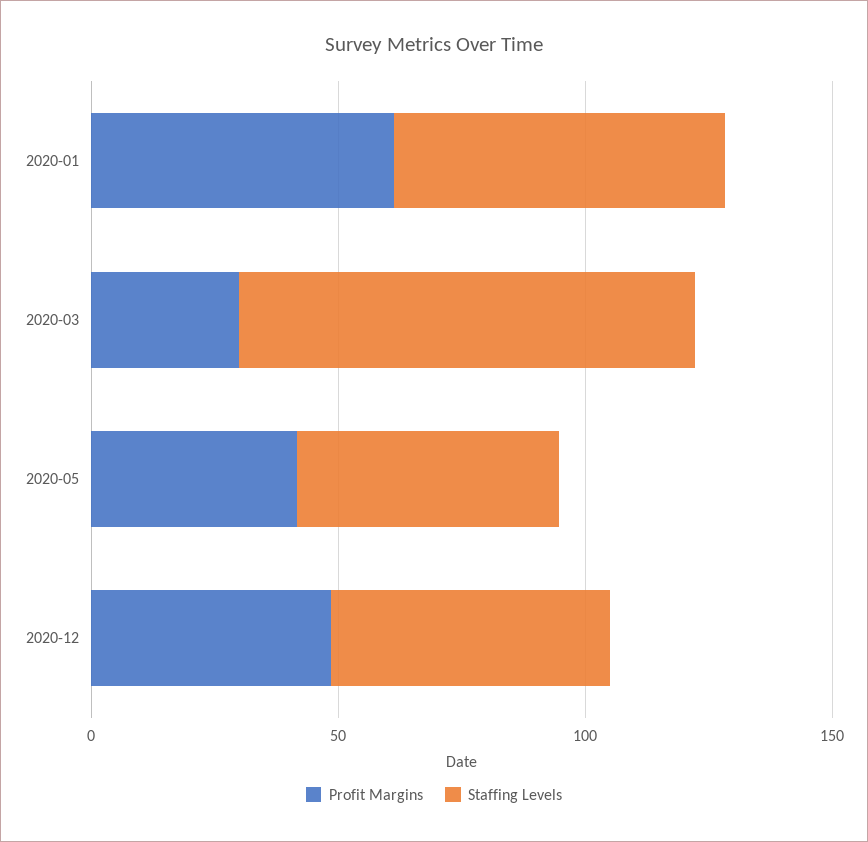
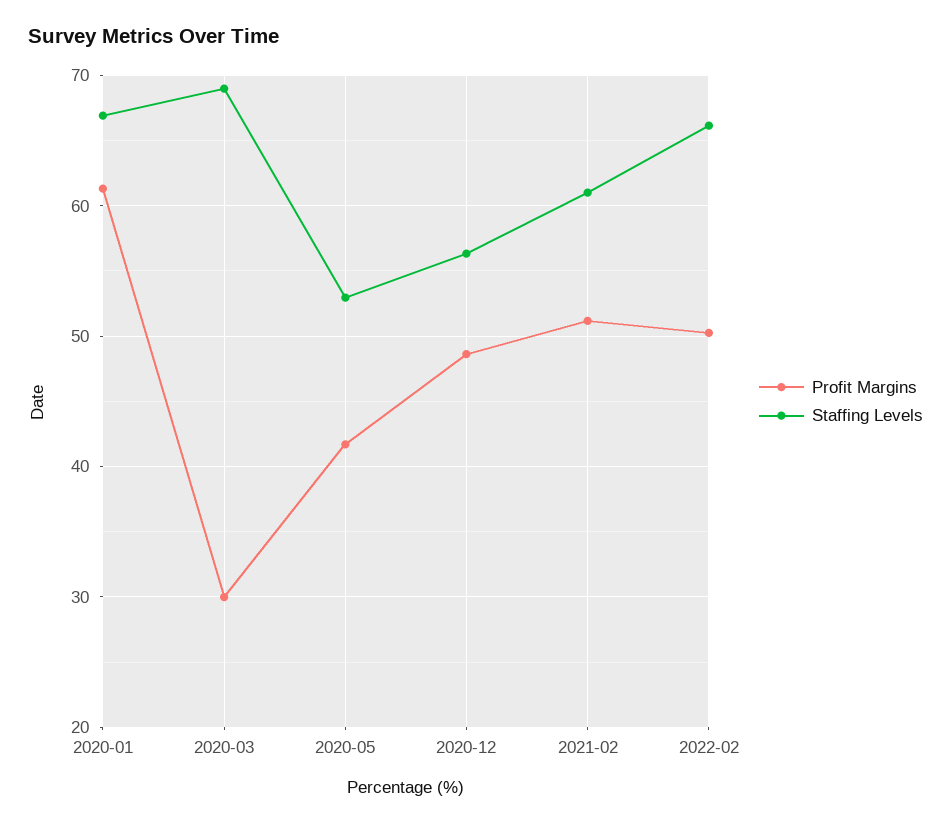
Staffing Levels, 2020-03: 90 -> 69
Profit Margins, 2021-02: none -> 51
Staffing Levels, 2021-02: none -> 61
Profit Margins, 2022-02: none -> 50
Staffing Levels, 2022-02: none -> 66

